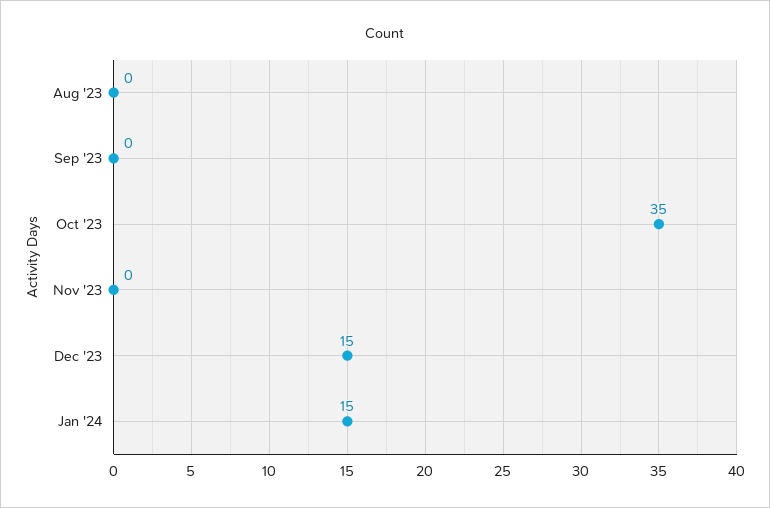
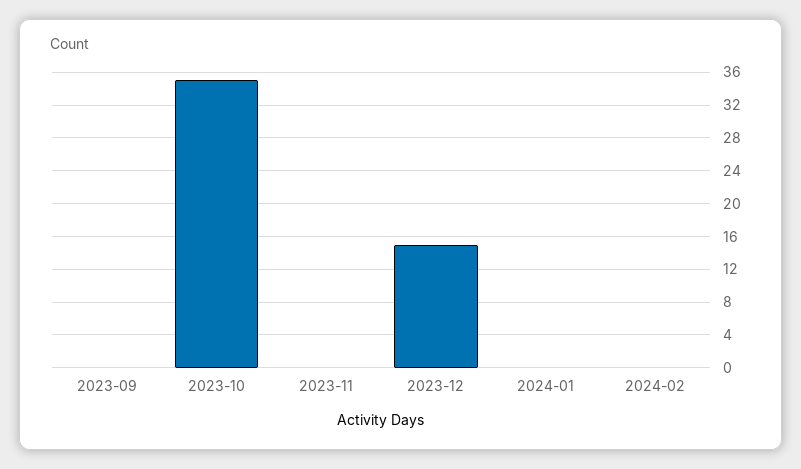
Aug '23: 0 -> none
Jan '24: 15 -> 0
2024-02: none -> 0

